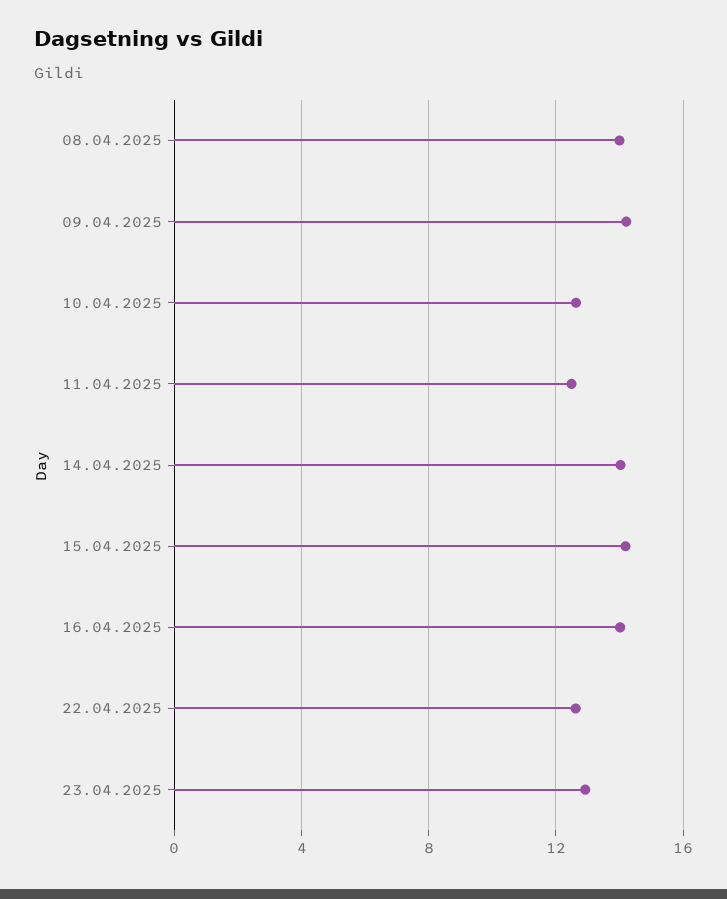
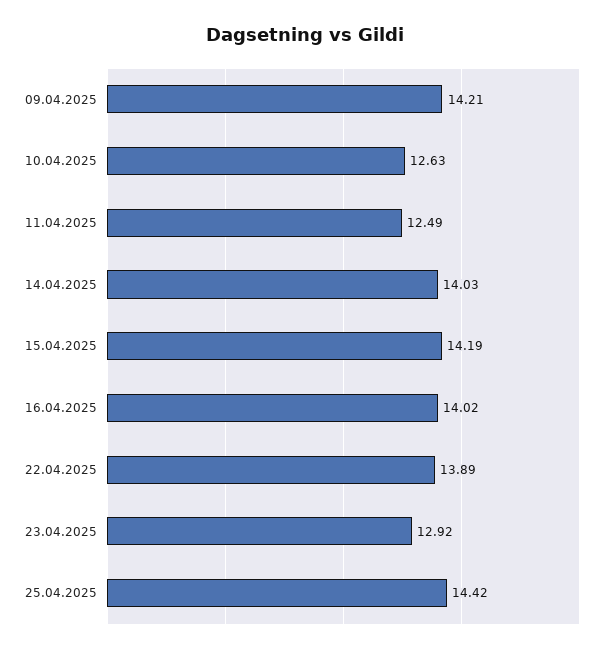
08.04.2025: 14 -> none
22.04.2025: 12.5 -> 13.89
25.04.2025: none -> 14.42

